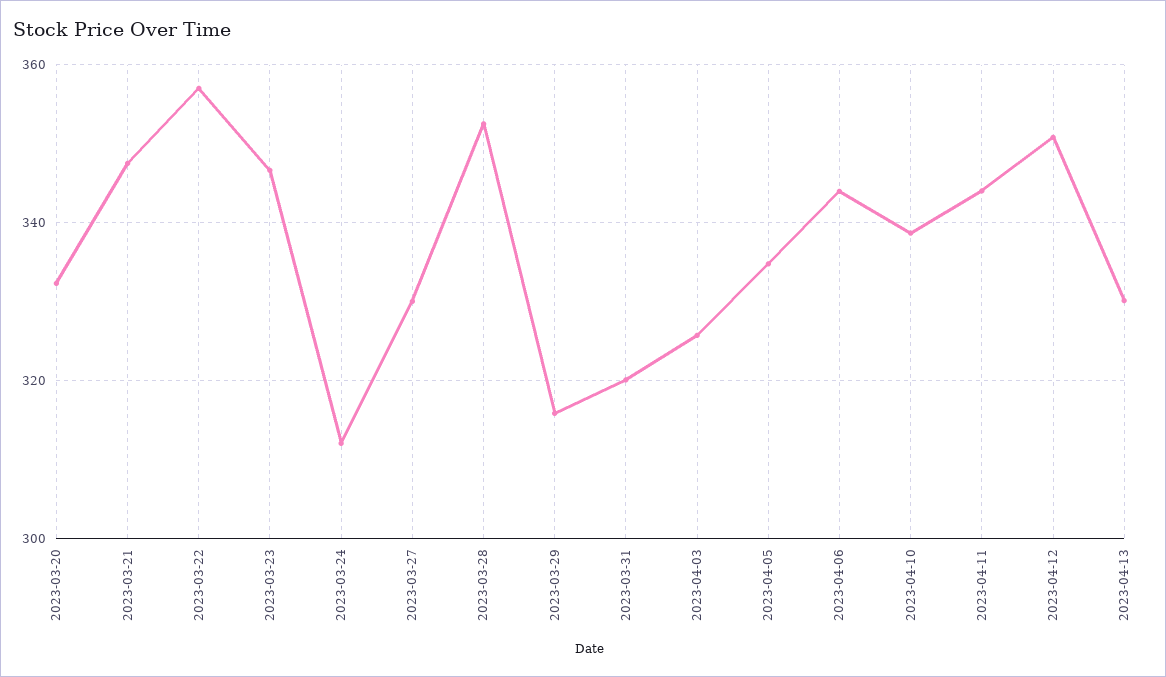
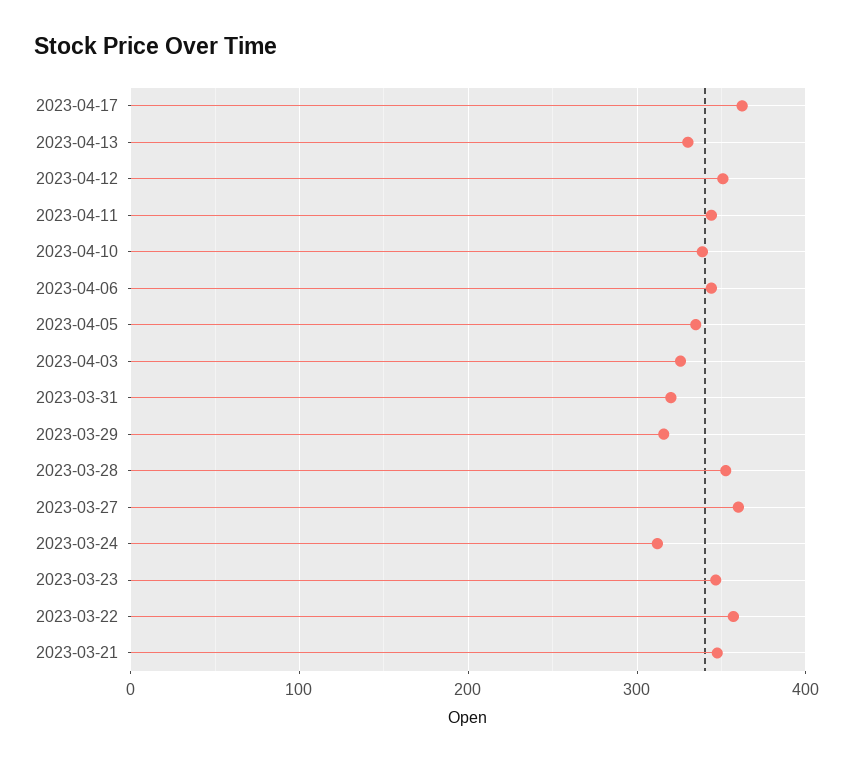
2023-03-20: 332 -> none
2023-03-27: 330 -> 360
2023-04-17: none -> 360

